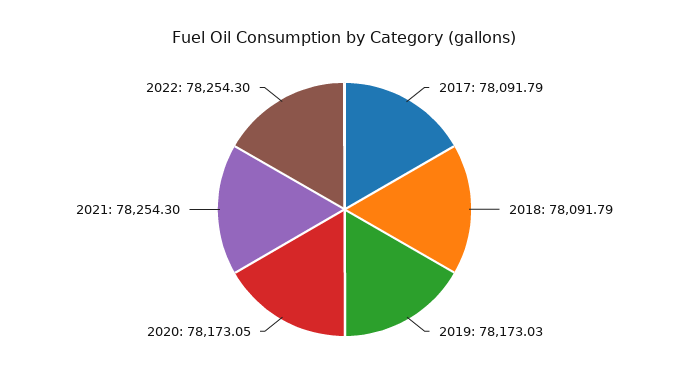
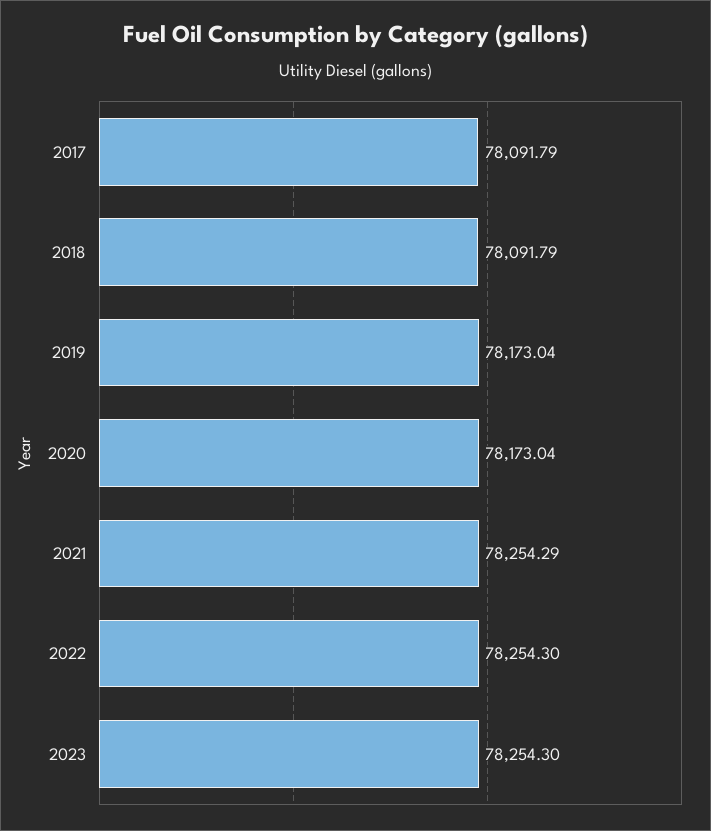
2019: 78173.03 -> 78173.04
2020: 78173.05 -> 78173.04
2021: 78254.3 -> 78254.29
2023: none -> 78254.3

